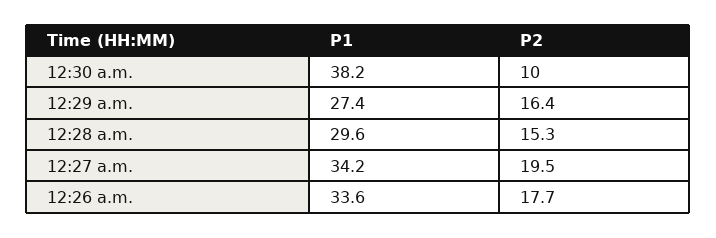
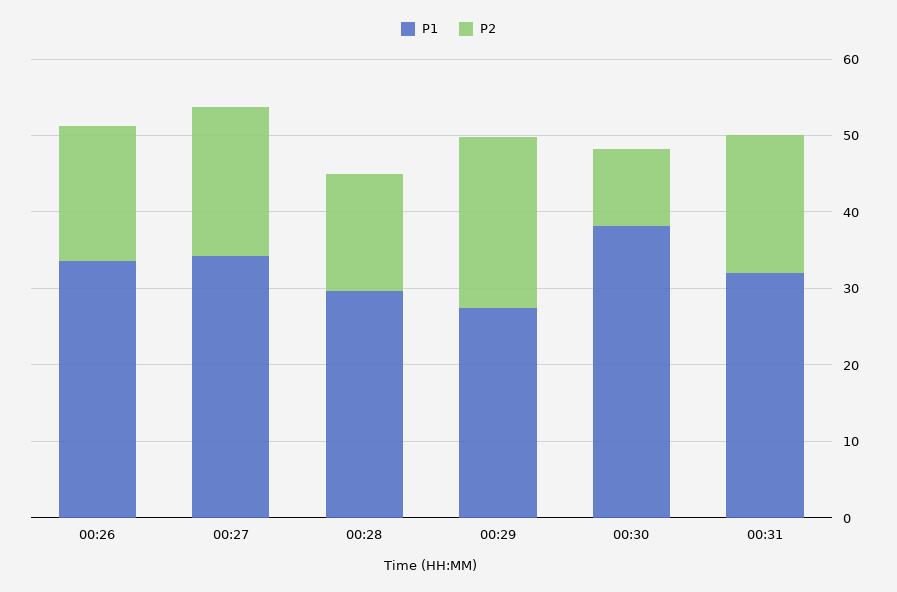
P2, 12:29 a.m.: 16.4 -> 22
P1, 00:31: none -> 32
P2, 00:31: none -> 18

